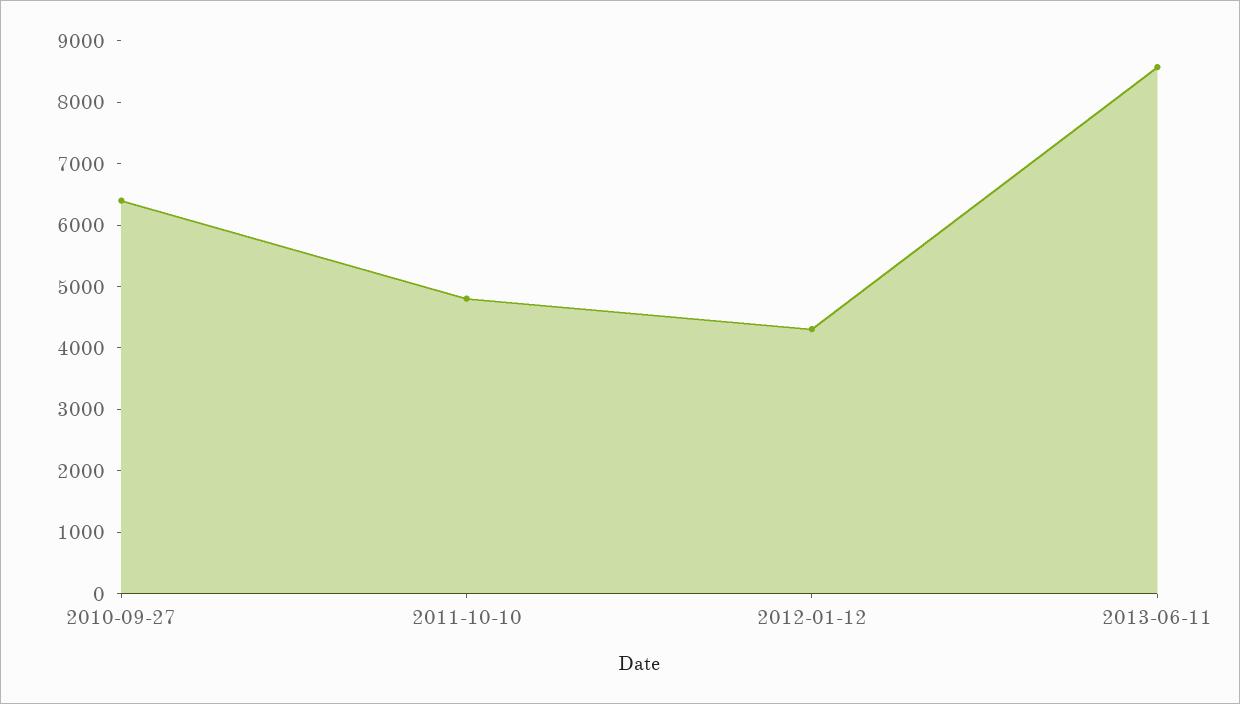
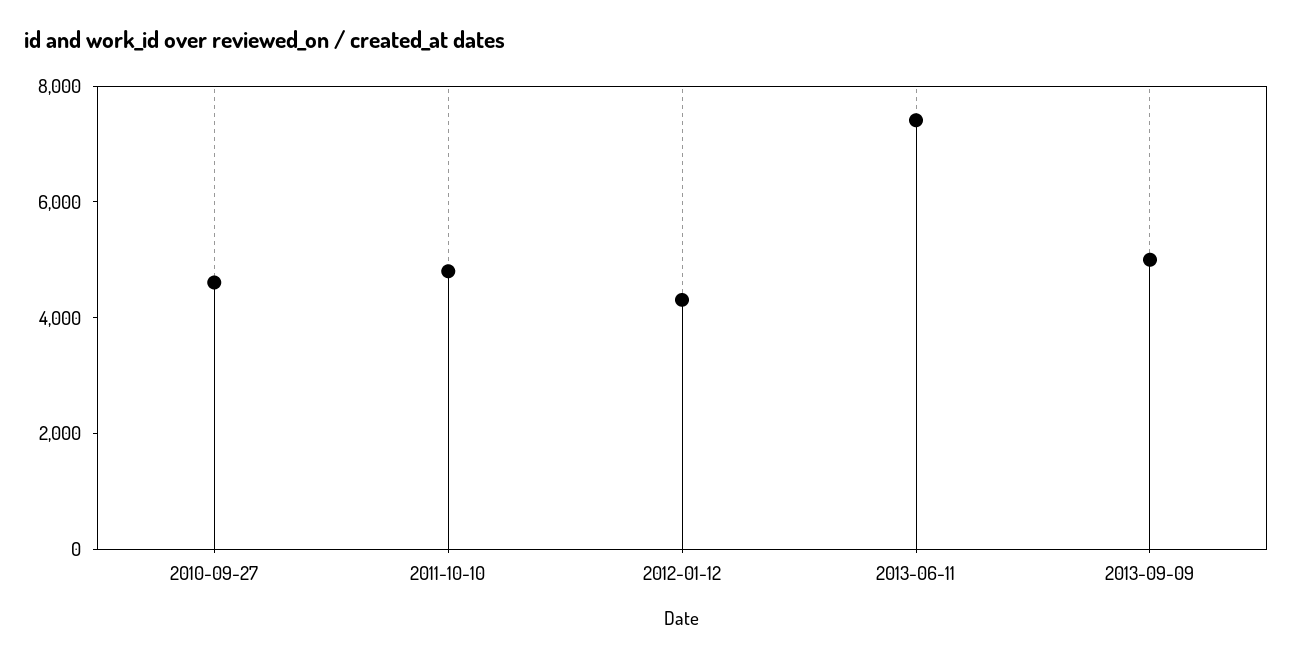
2010-09-27: 6400 -> 4500
2013-06-11: 8600 -> 7500
2013-09-09: none -> 5000

